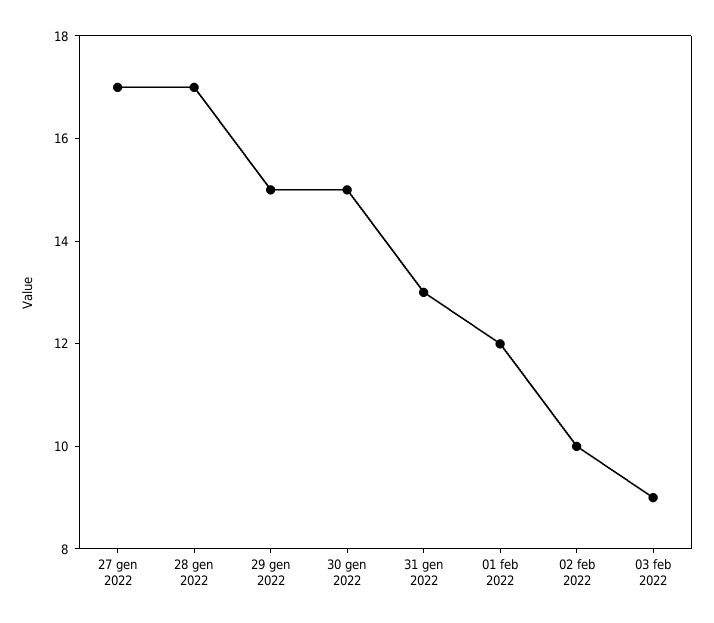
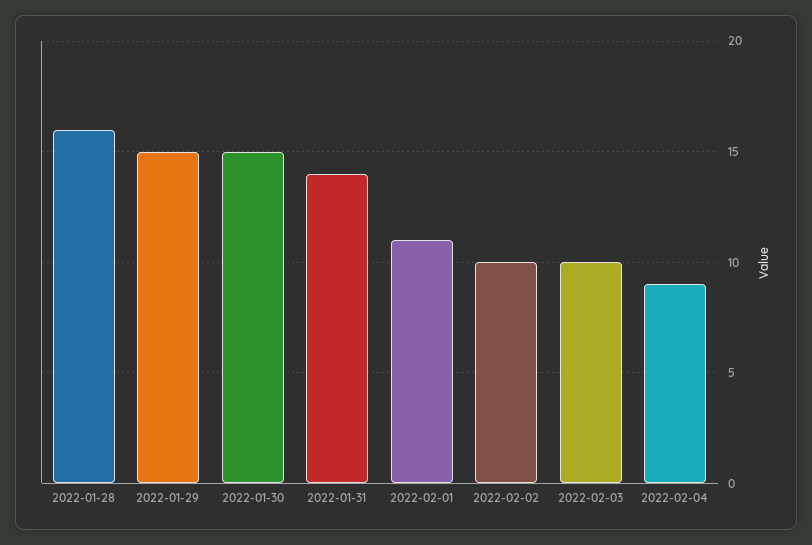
27 gen 2022: 17 -> none
28 gen 2022: 17 -> 16
31 gen 2022: 13 -> 14
01 feb 2022: 12 -> 11
03 feb 2022: 9 -> 10
2022-02-04: none -> 9

